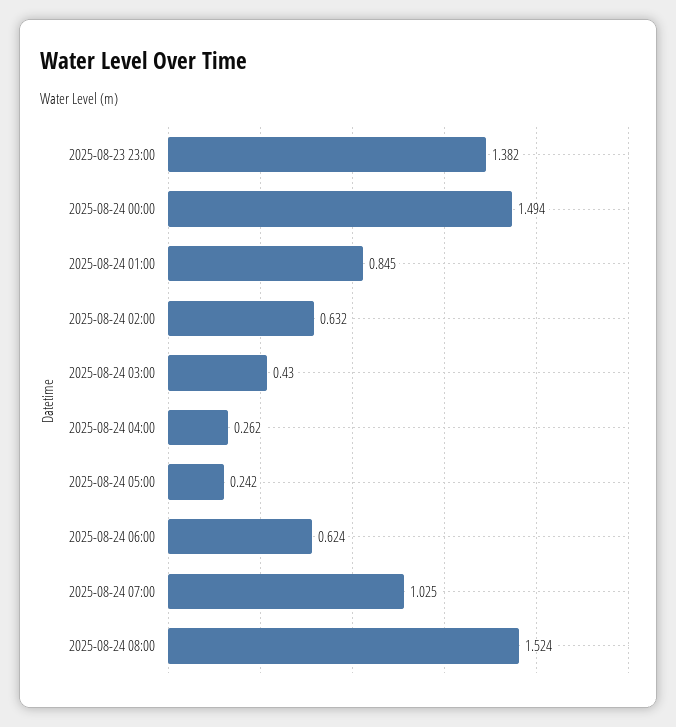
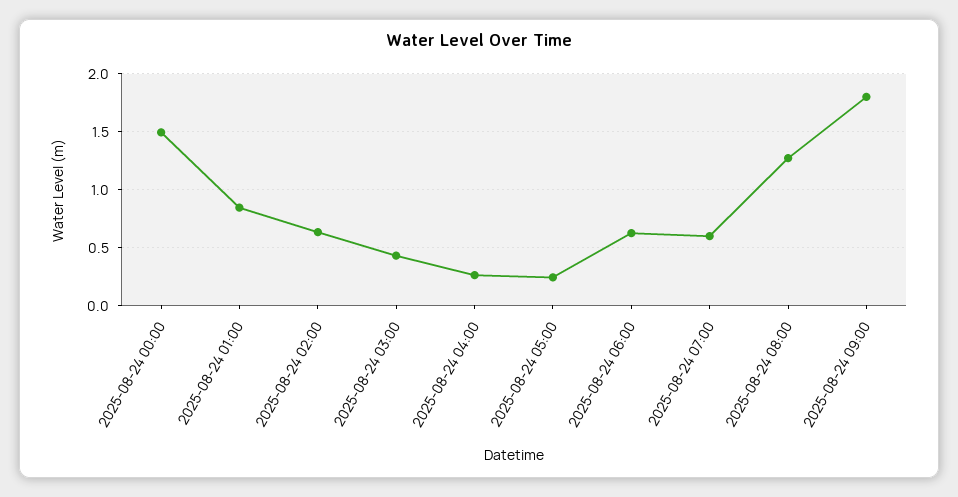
2025-08-23 23:00: 1.382 -> none
2025-08-24 07:00: 1.025 -> 0.6
2025-08-24 08:00: 1.524 -> 1.3
2025-08-24 09:00: none -> 1.8

